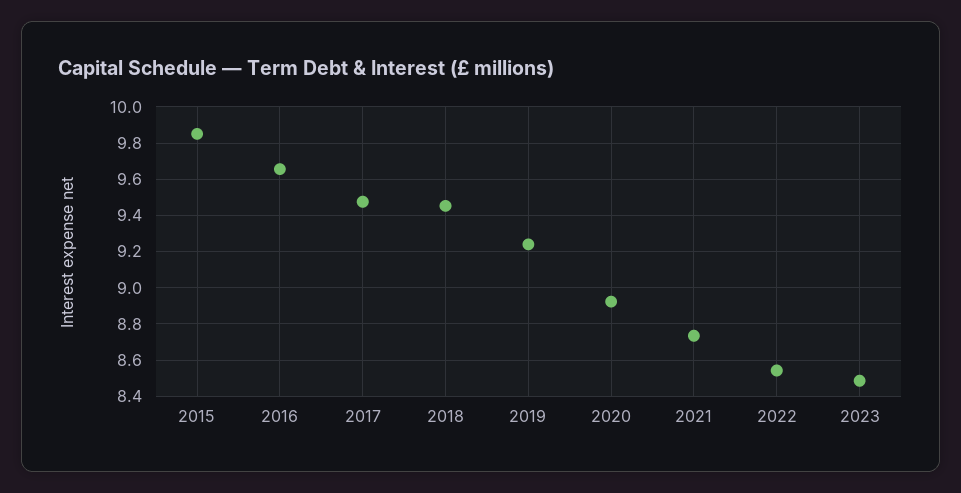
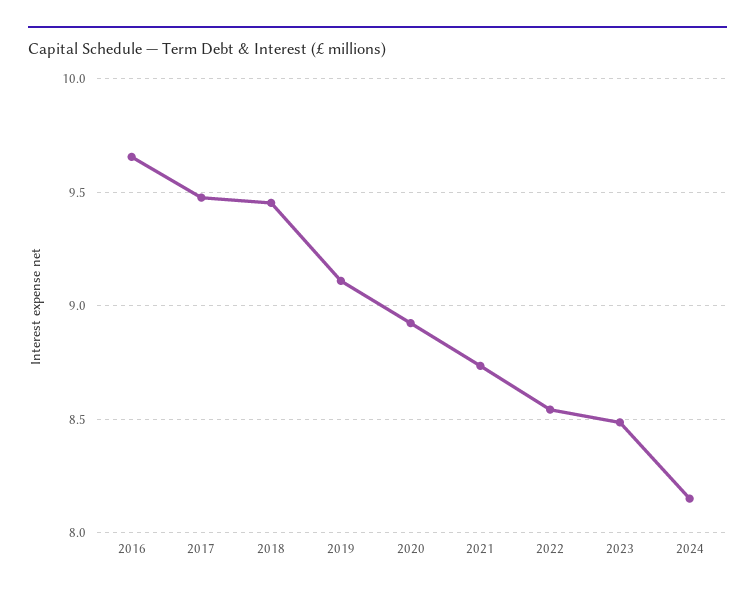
2015: 9.85 -> none
2019: 9.25 -> 9.1
2024: none -> 8.15

